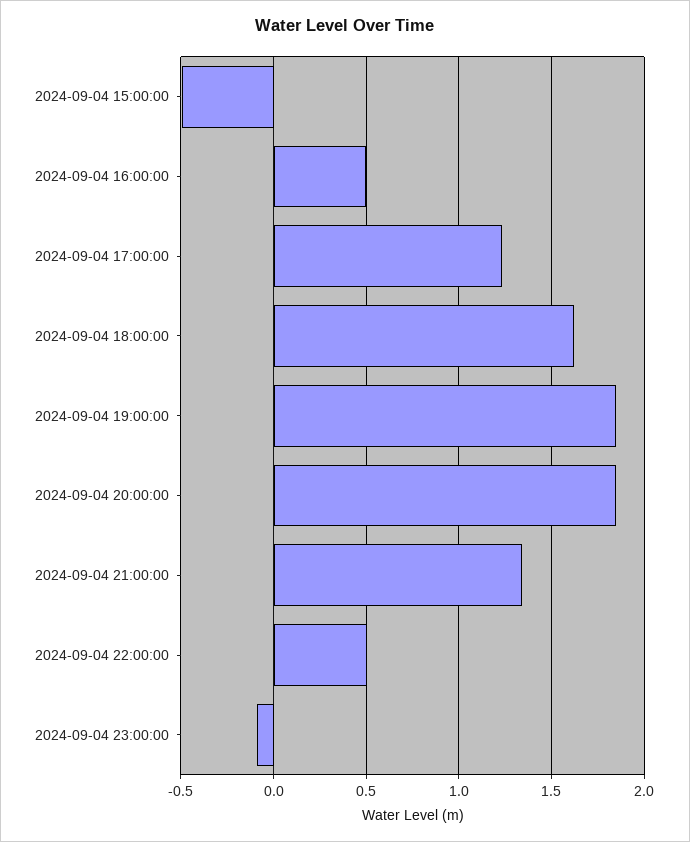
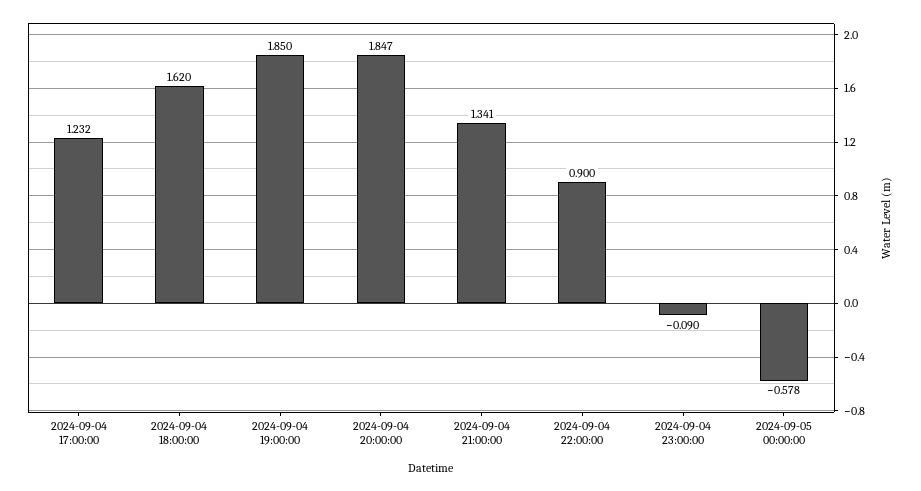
2024-09-04 15:00:00: -0.5 -> none
2024-09-04 16:00:00: 0.5 -> none
2024-09-04 22:00:00: 0.5 -> 0.9
2024-09-05 00:00:00: none -> -0.578

